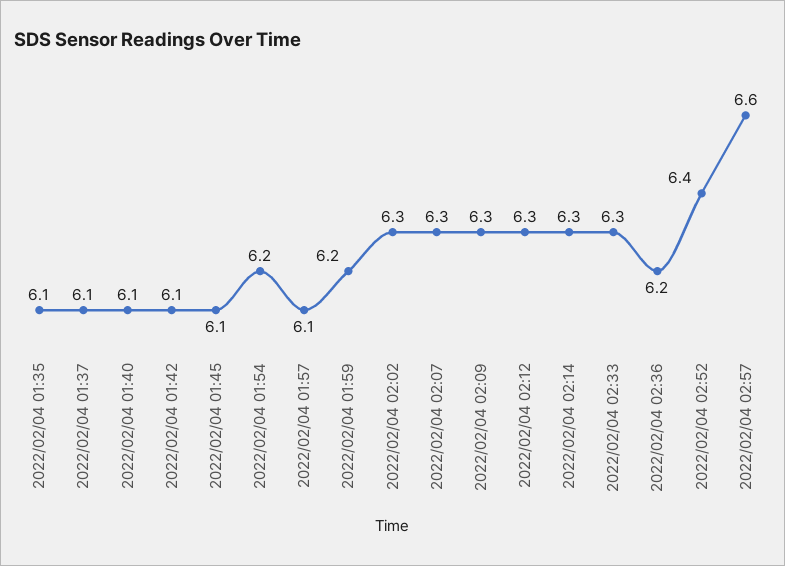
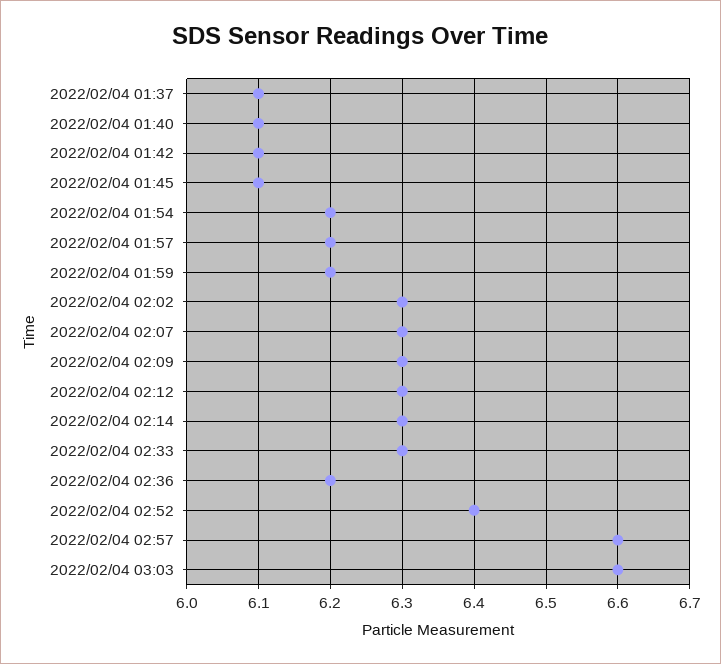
2022/02/04 01:35: 6.1 -> none
2022/02/04 01:57: 6.1 -> 6.2
2022/02/04 03:03: none -> 6.6

